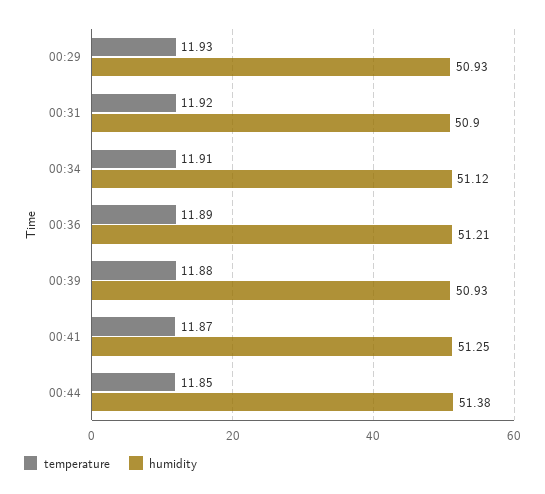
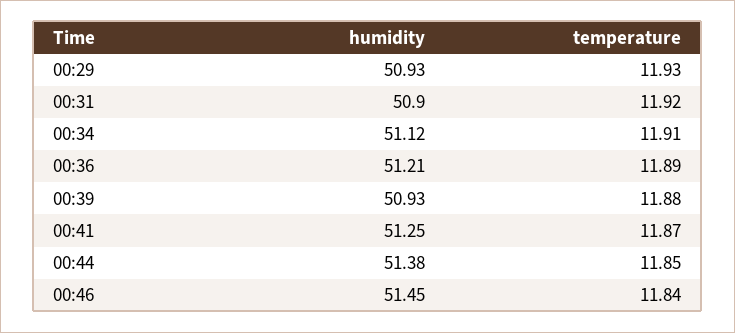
humidity, 00:46: none -> 51.45
temperature, 00:46: none -> 11.84

